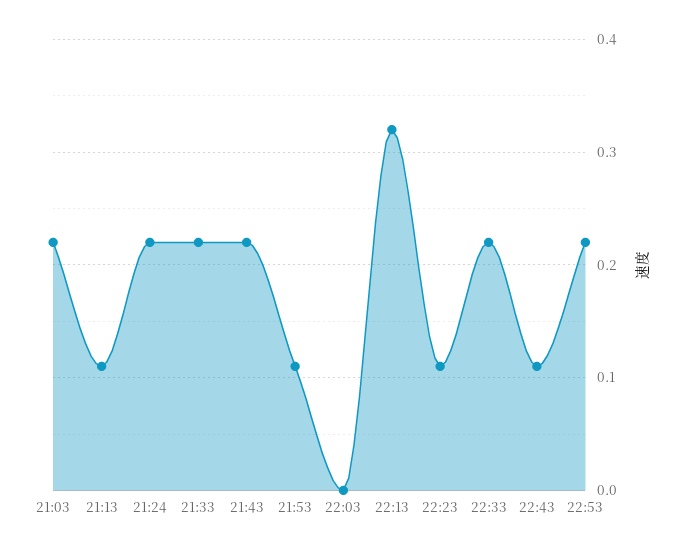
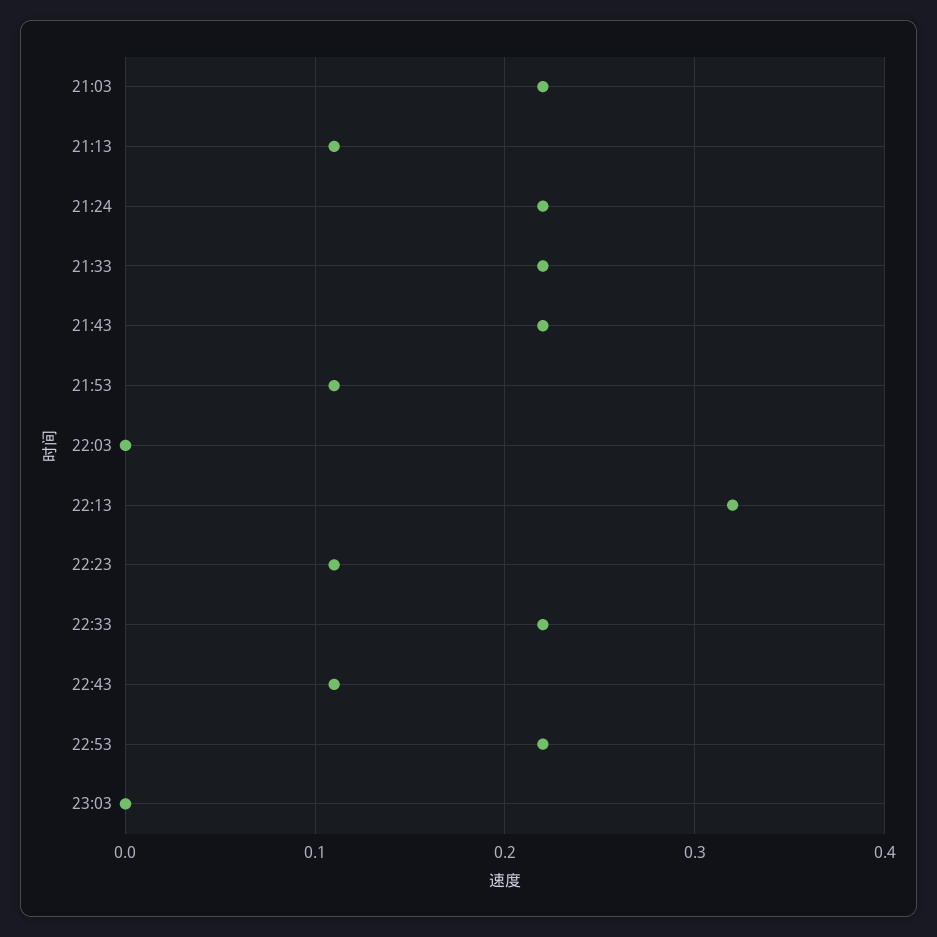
23:03: none -> 0

